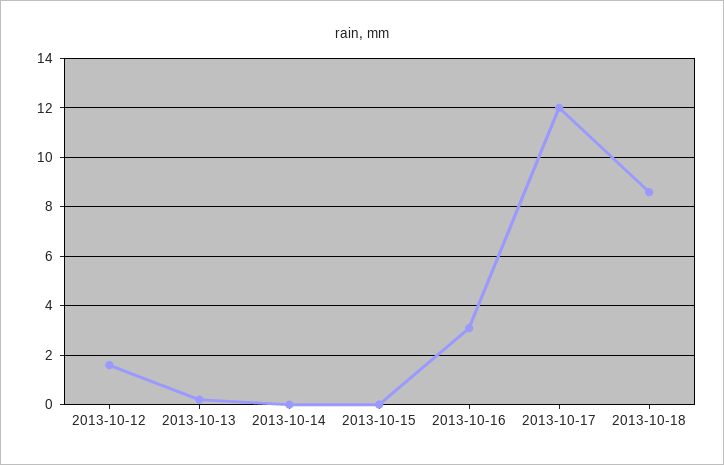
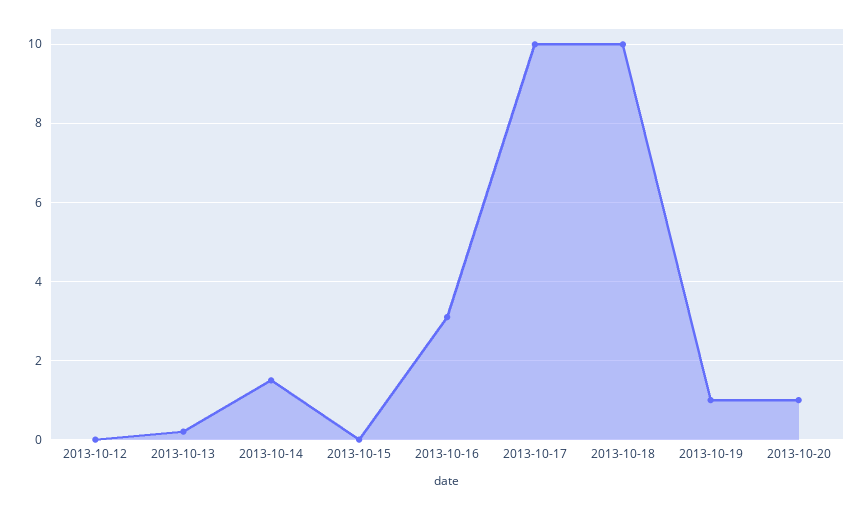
2013-10-12: 1.5 -> 0
2013-10-14: 0 -> 1.5
2013-10-17: 12 -> 10
2013-10-18: 8.5 -> 10
2013-10-19: none -> 1
2013-10-20: none -> 1

